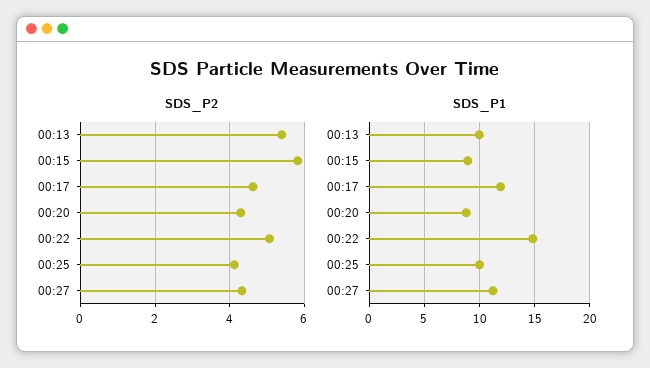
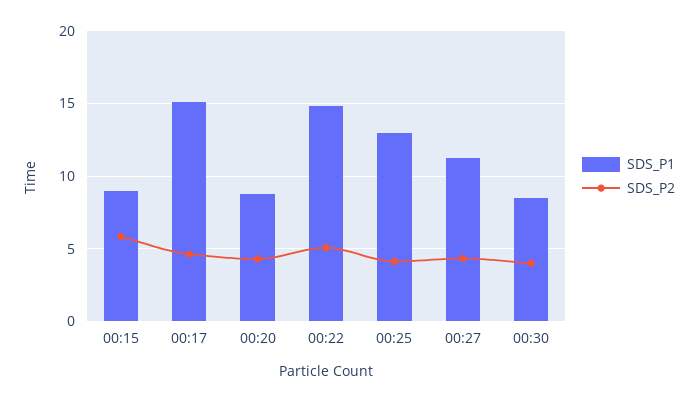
SDS_P2, 00:13: 5.4 -> none
SDS_P1, 00:13: 10 -> none
SDS_P1, 00:17: 12 -> 15
SDS_P1, 00:25: 10 -> 13
SDS_P1, 00:30: none -> 8.5
SDS_P2, 00:30: none -> 4

